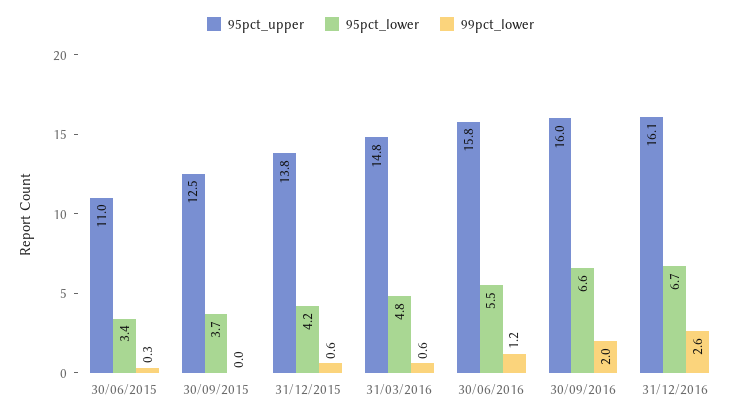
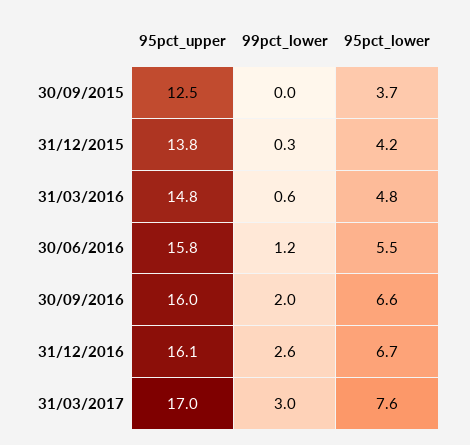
95pct_upper, 30/06/2015: 11 -> none
95pct_lower, 30/06/2015: 3.4 -> none
99pct_lower, 30/06/2015: 0.3 -> none
99pct_lower, 31/12/2015: 0.6 -> 0.3
95pct_upper, 31/03/2017: none -> 17
99pct_lower, 31/03/2017: none -> 3
95pct_lower, 31/03/2017: none -> 7.6

